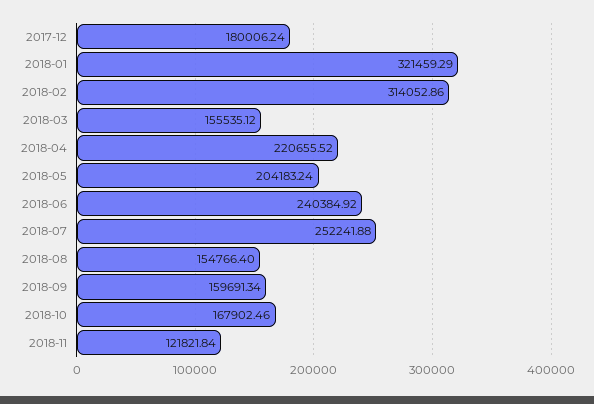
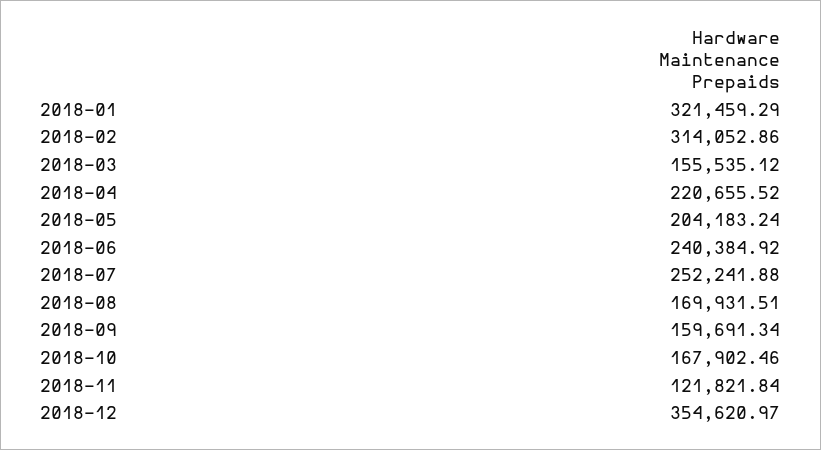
2017-12: 180006.24 -> none
2018-08: 154766.4 -> 169931.51
2018-12: none -> 354620.97

